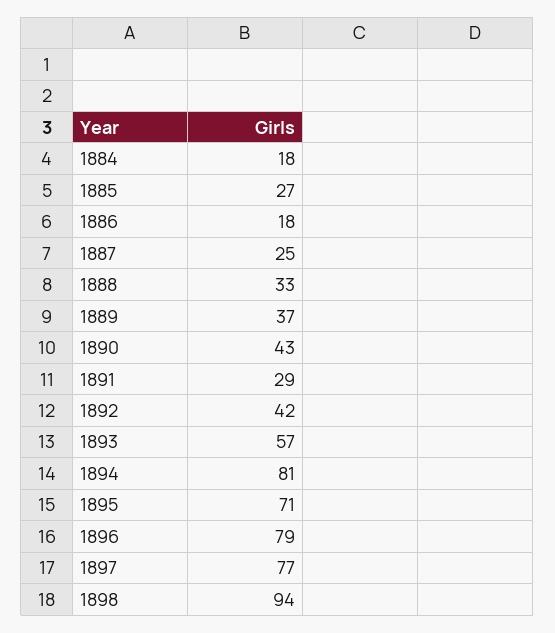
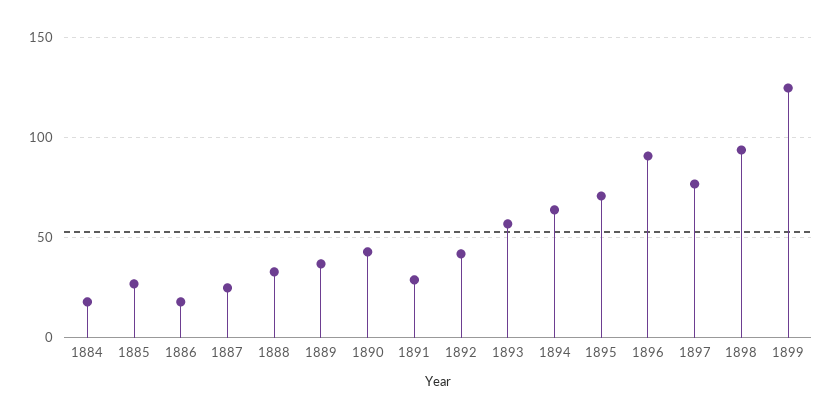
1894: 81 -> 65
1896: 79 -> 90
1899: none -> 125

